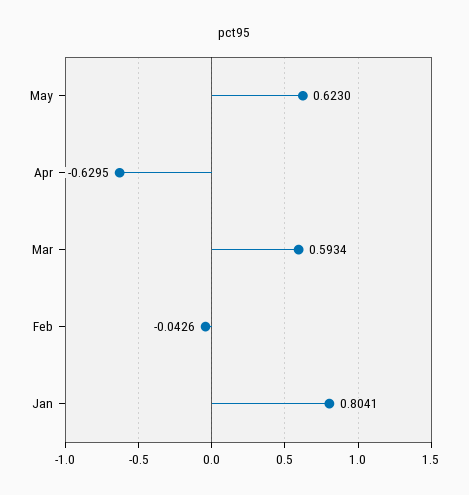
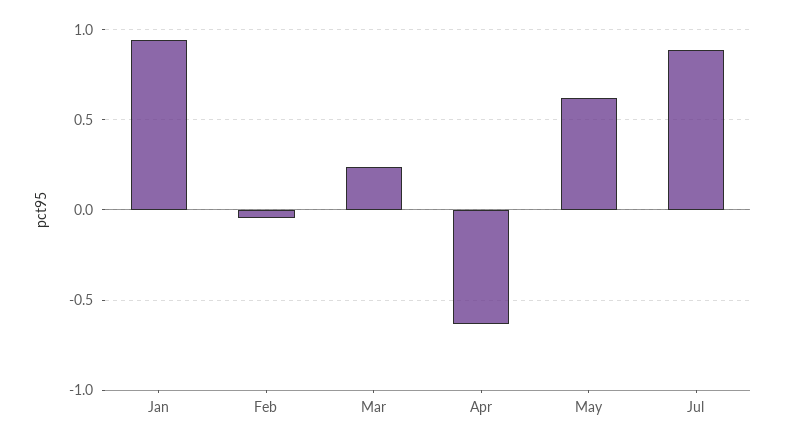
Mar: 0.5934 -> 0.25
Jan: 0.8041 -> 0.95
Jul: none -> 0.9

